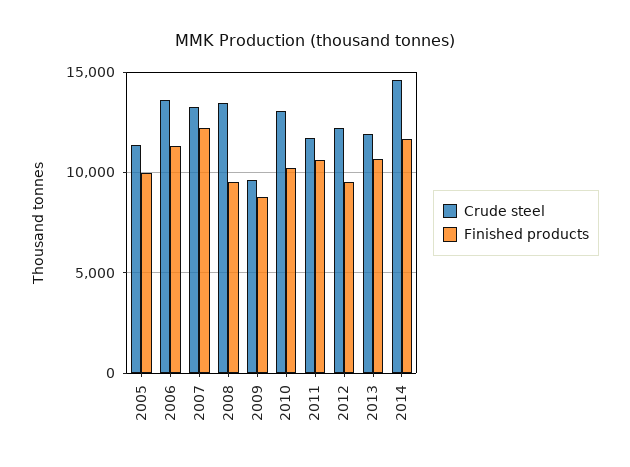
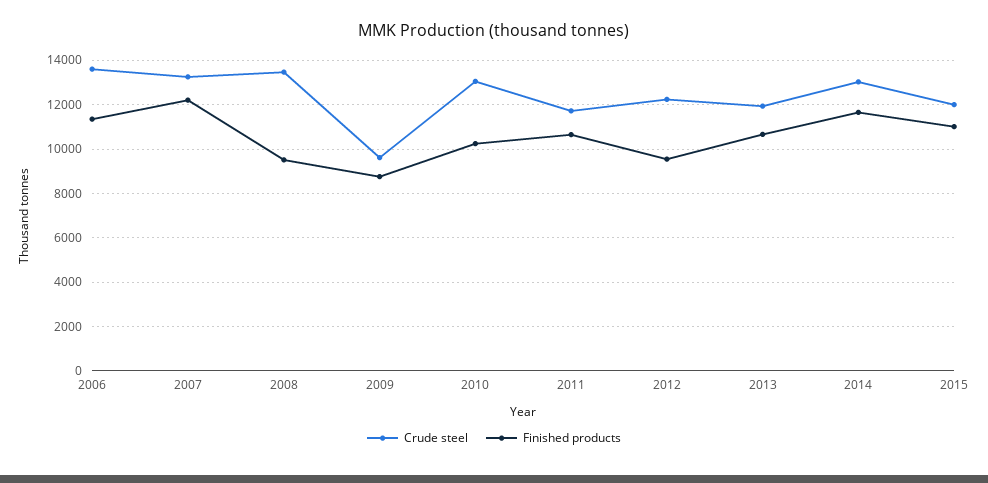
Crude steel, 2005: 11500 -> none
Finished products, 2005: 10000 -> none
Crude steel, 2014: 14500 -> 13000
Crude steel, 2015: none -> 12000
Finished products, 2015: none -> 11000

